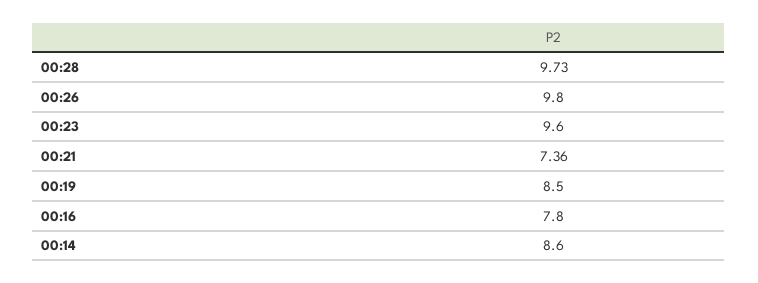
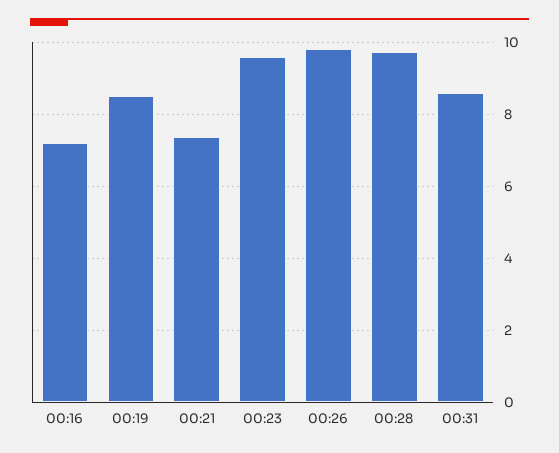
00:16: 7.8 -> 7.2
00:14: 8.6 -> none
00:31: none -> 8.6

